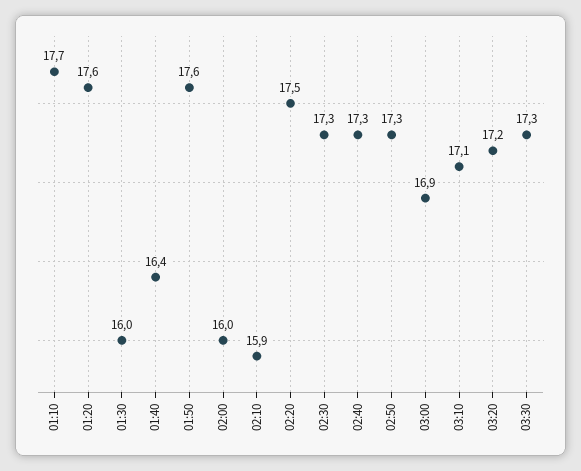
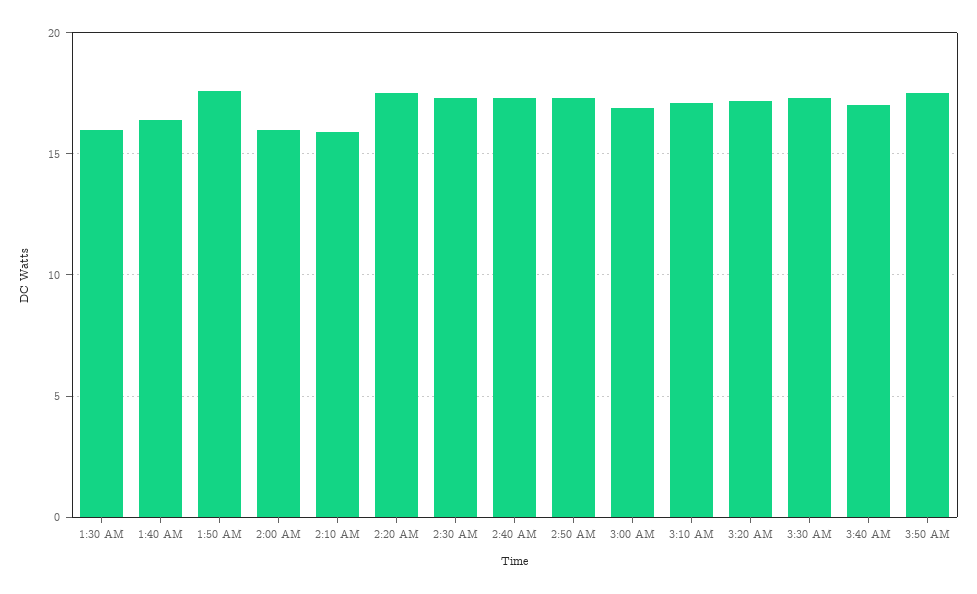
01:10: 17.7 -> none
01:20: 17.6 -> none
3:40 AM: none -> 17
3:50 AM: none -> 17.5

